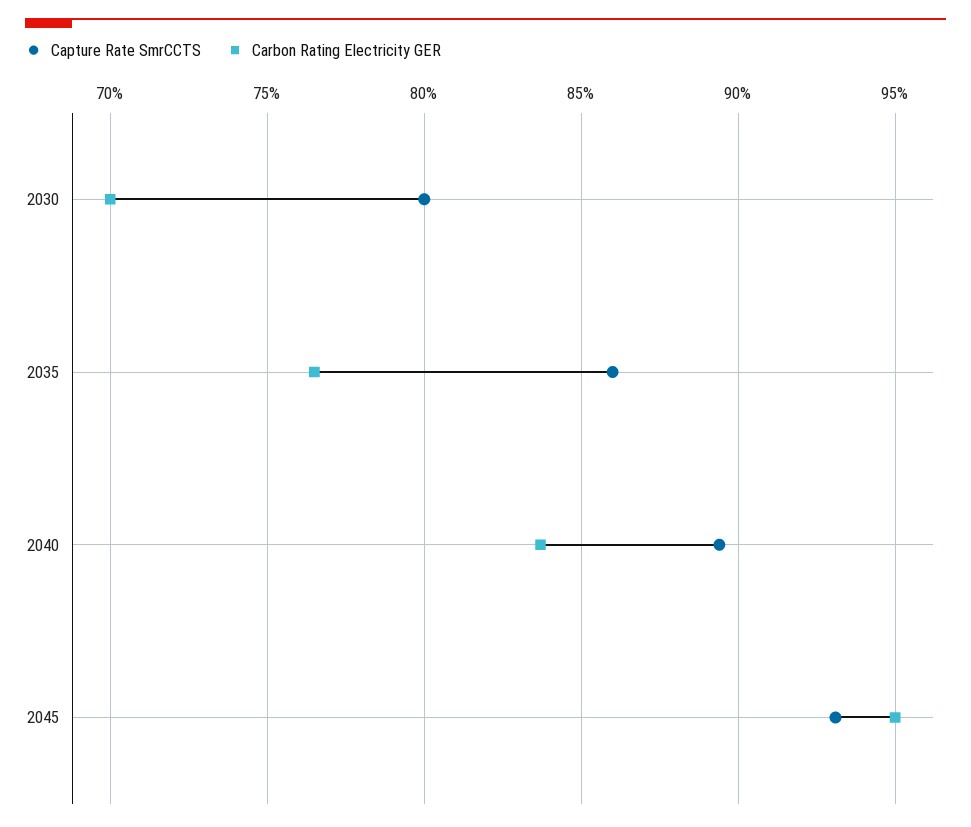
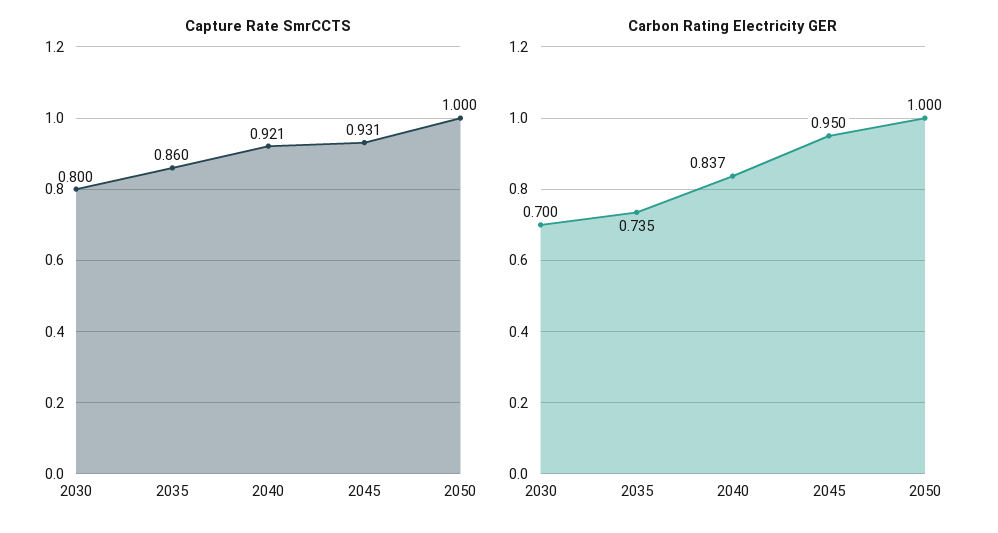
Carbon Rating Electricity GER, 2035: 0.765 -> 0.735
Capture Rate SmrCCTS, 2040: 0.895 -> 0.921
Capture Rate SmrCCTS, 2050: none -> 1
Carbon Rating Electricity GER, 2050: none -> 1

